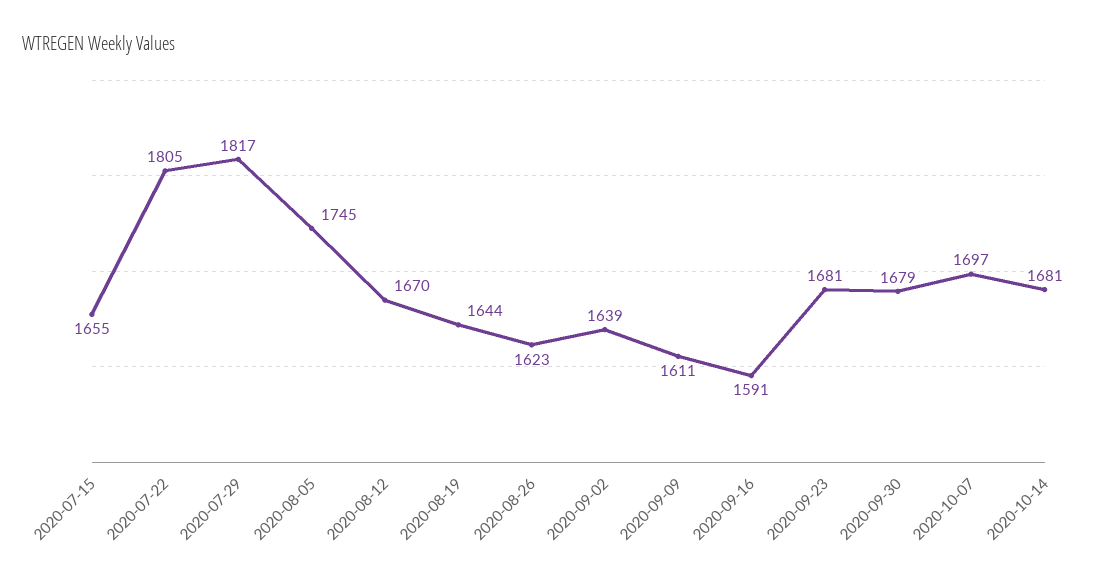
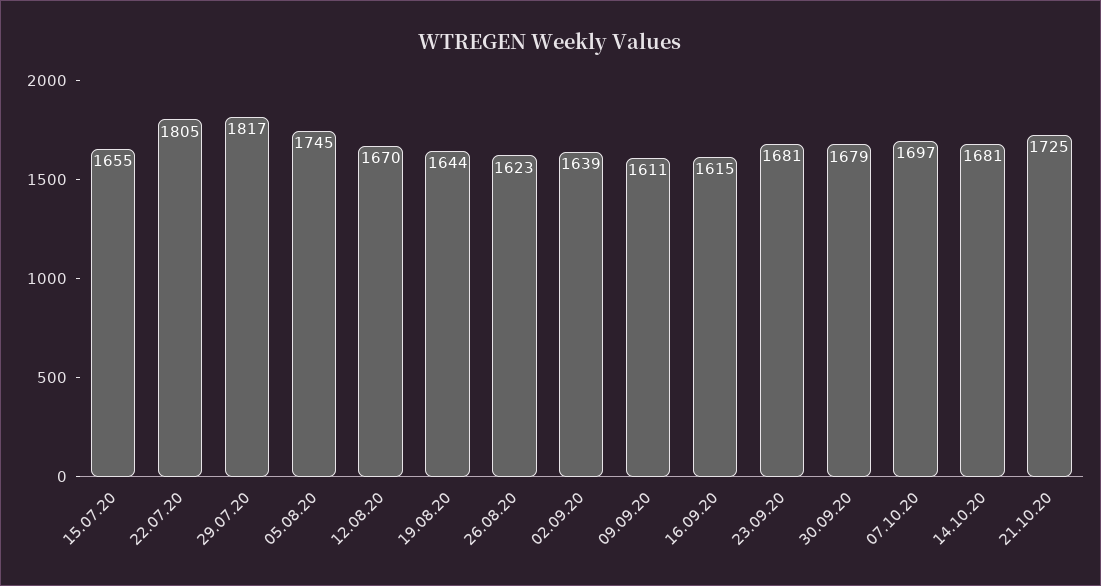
2020-09-16: 1591 -> 1615
21.10.20: none -> 1725

